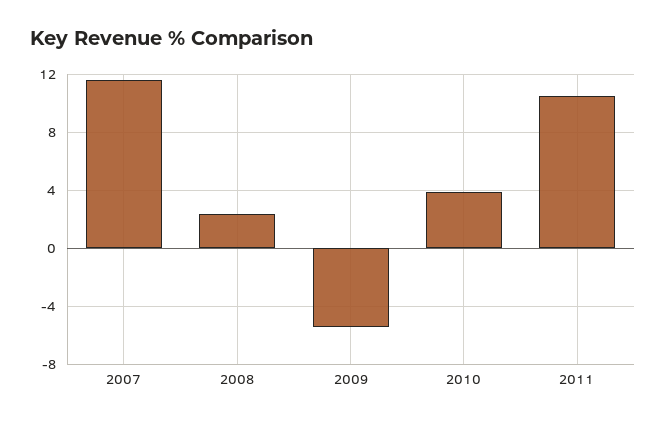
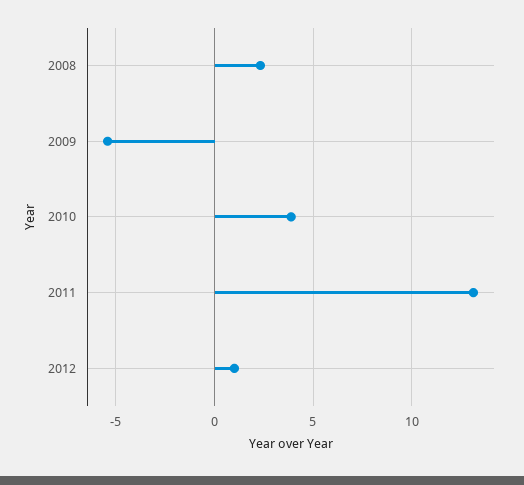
2007: 11.5 -> none
2011: 10.5 -> 13
2012: none -> 1

